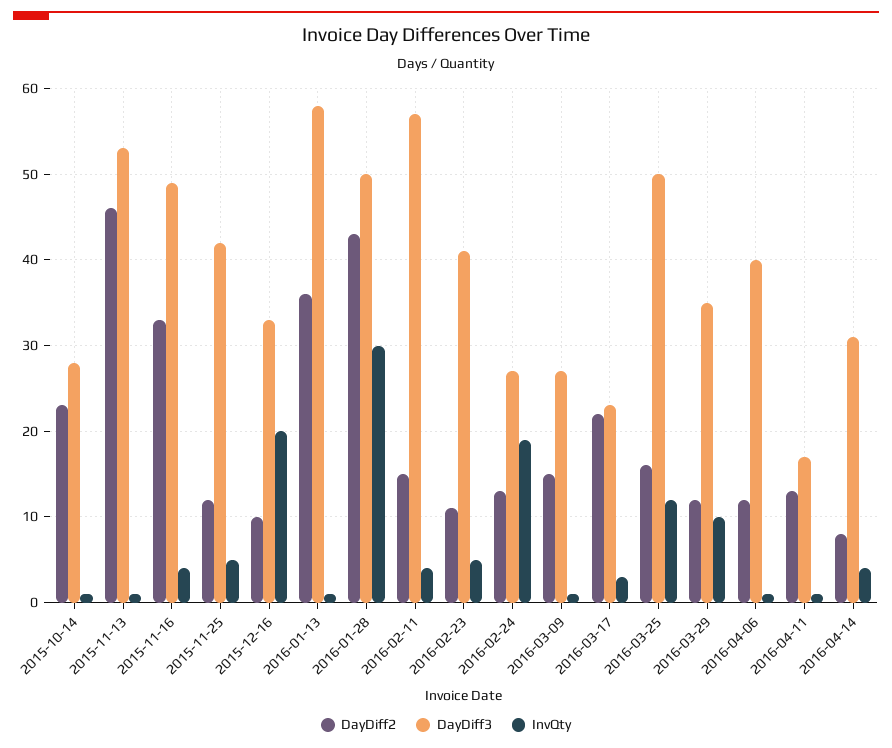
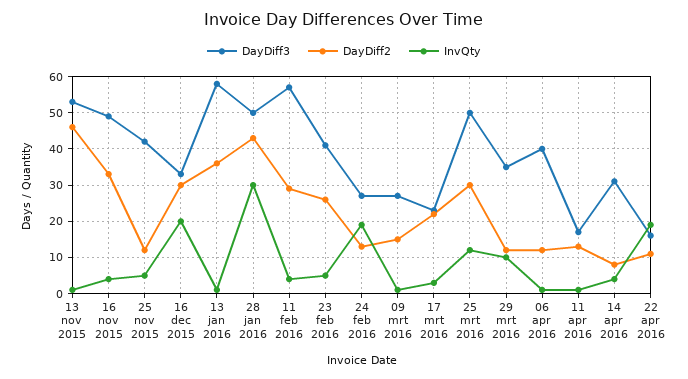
DayDiff2, 2015-10-14: 23 -> none
DayDiff3, 2015-10-14: 28 -> none
InvQty, 2015-10-14: 1 -> none
DayDiff2, 2015-12-16: 10 -> 30
DayDiff2, 2016-02-11: 15 -> 30
DayDiff2, 2016-02-23: 11 -> 25
DayDiff2, 2016-03-25: 16 -> 30
DayDiff3, 22 apr 2016: none -> 15
DayDiff2, 22 apr 2016: none -> 10
InvQty, 22 apr 2016: none -> 20

